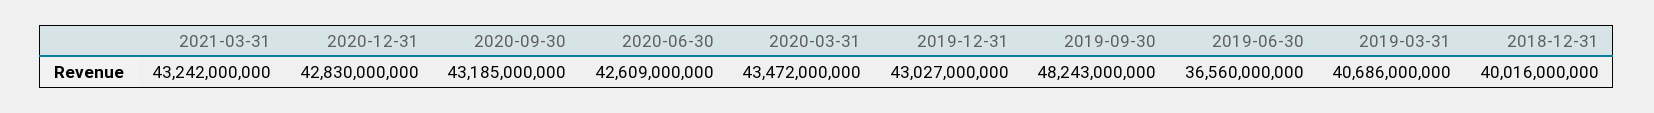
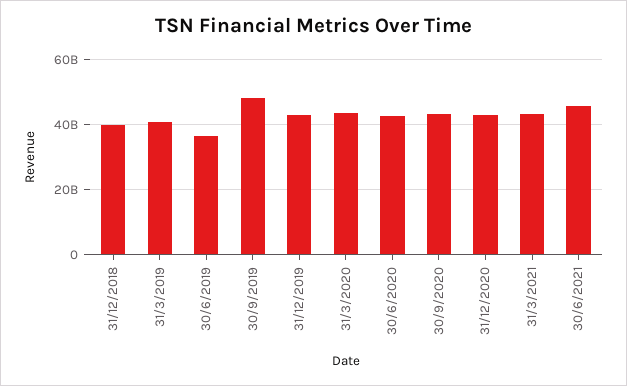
30/6/2021: none -> 46000000000

